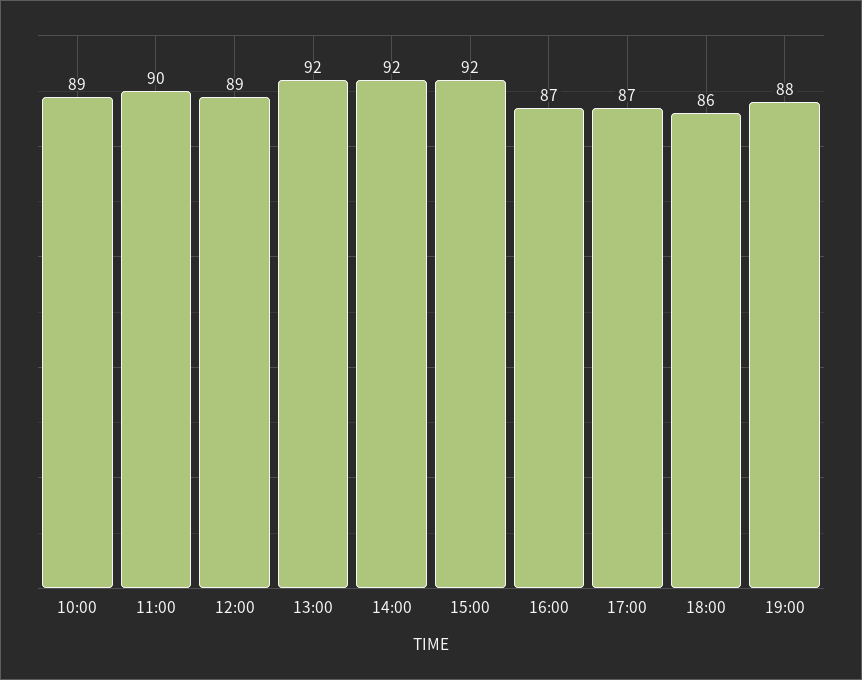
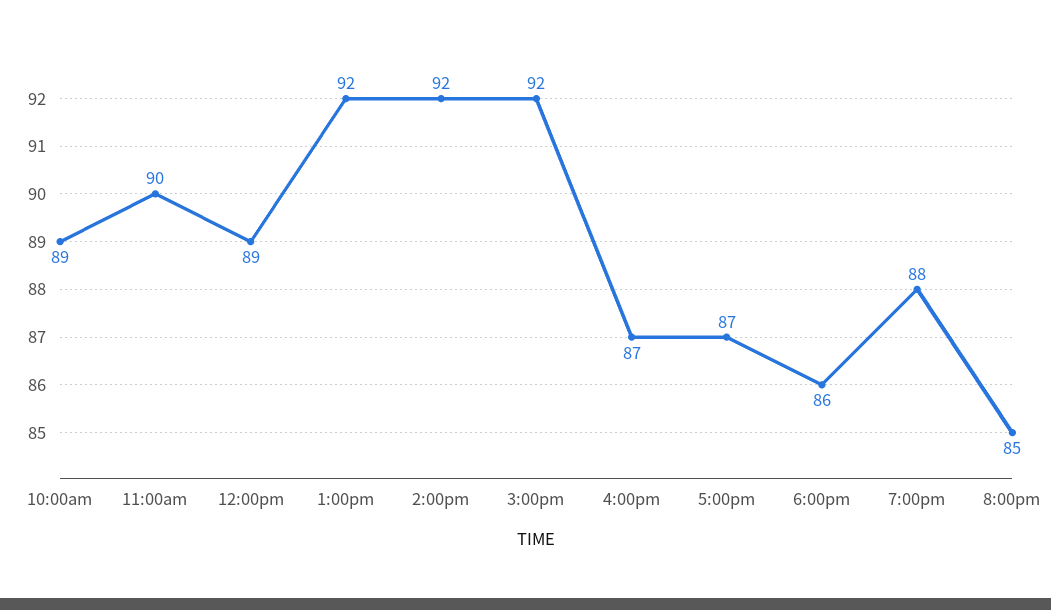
8:00pm: none -> 85

